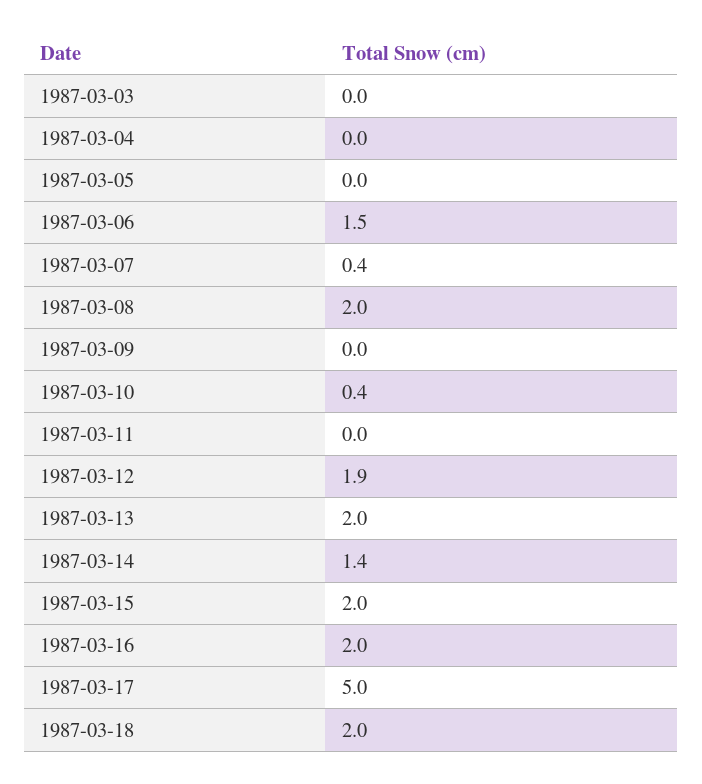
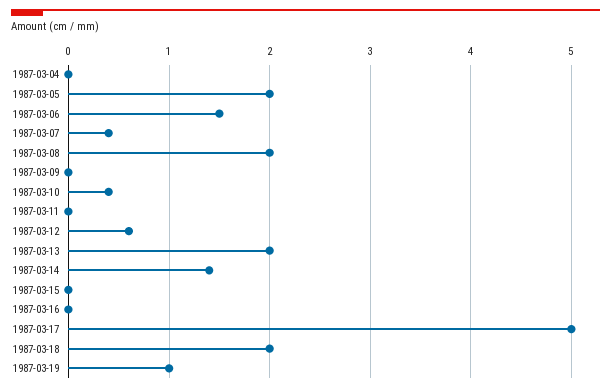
1987-03-03: 0 -> none
1987-03-05: 0 -> 2
1987-03-12: 1.9 -> 0.6
1987-03-15: 2 -> 0
1987-03-16: 2 -> 0
1987-03-19: none -> 1

